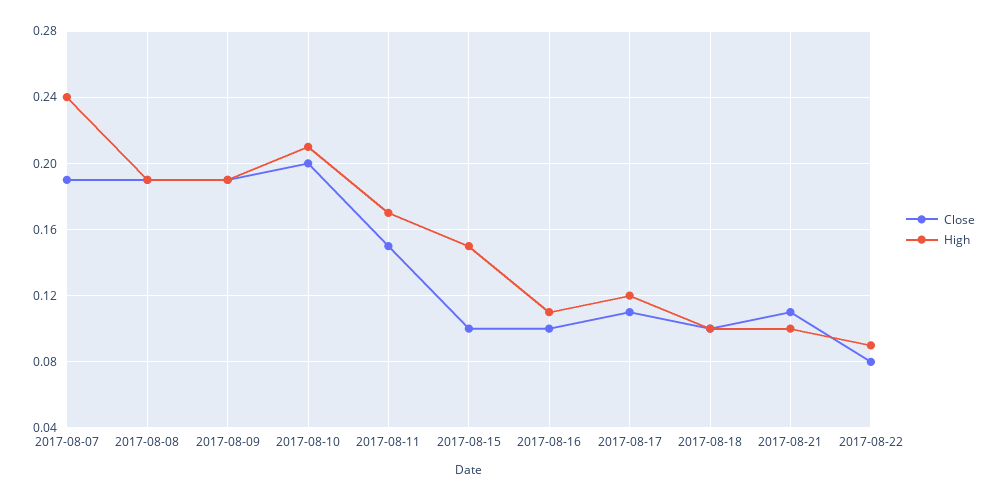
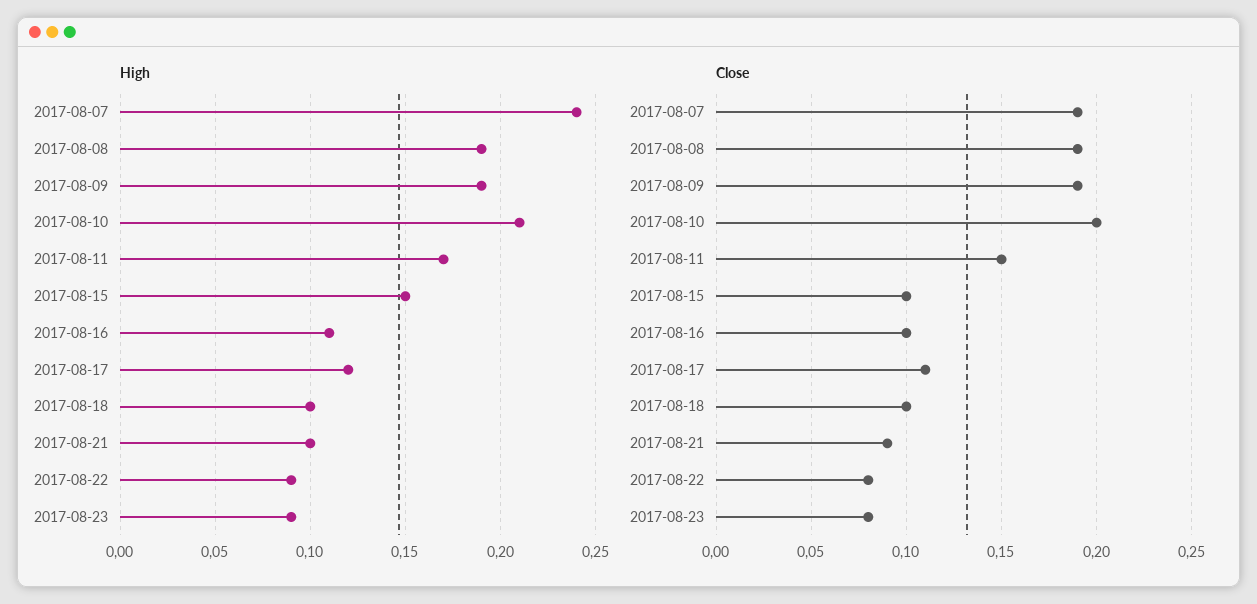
Close, 2017-08-21: 0.11 -> 0.09
High, 2017-08-23: none -> 0.09
Close, 2017-08-23: none -> 0.08

